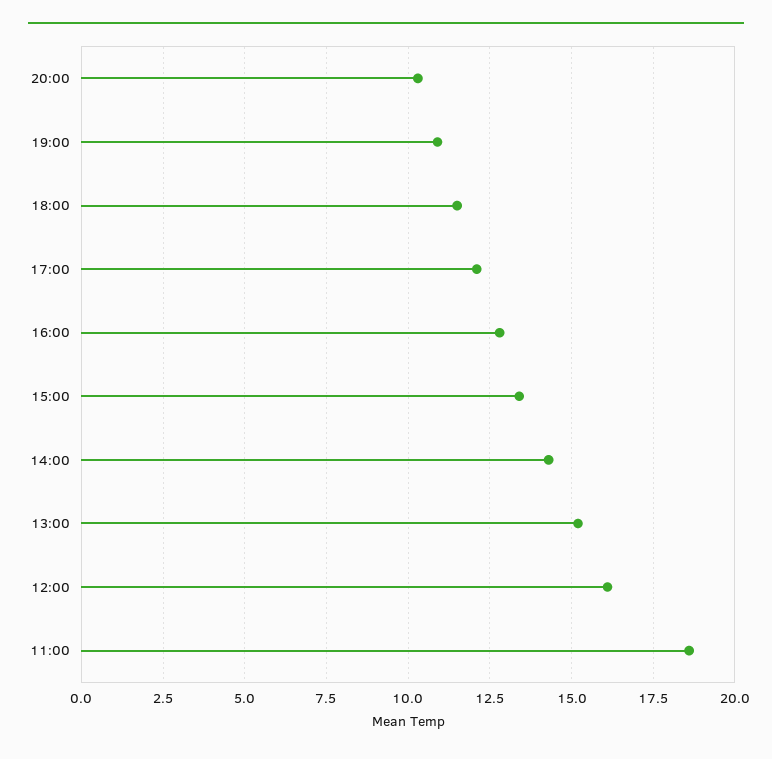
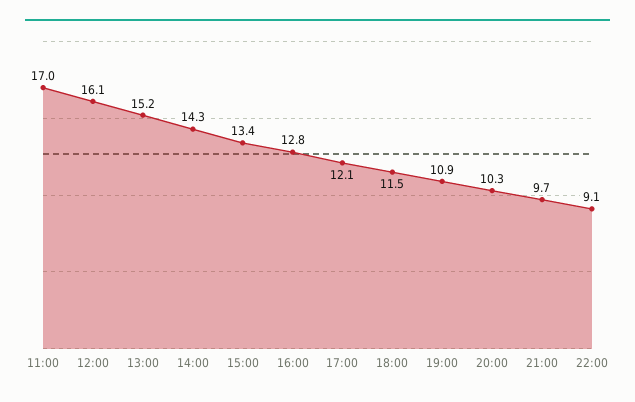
11:00: 18.5 -> 17
21:00: none -> 9.7
22:00: none -> 9.1

